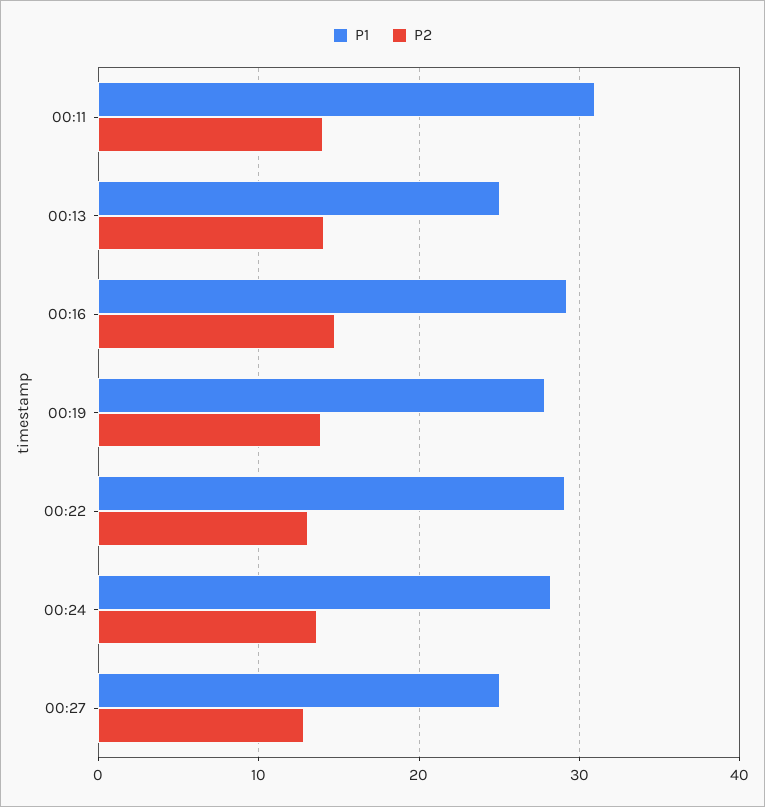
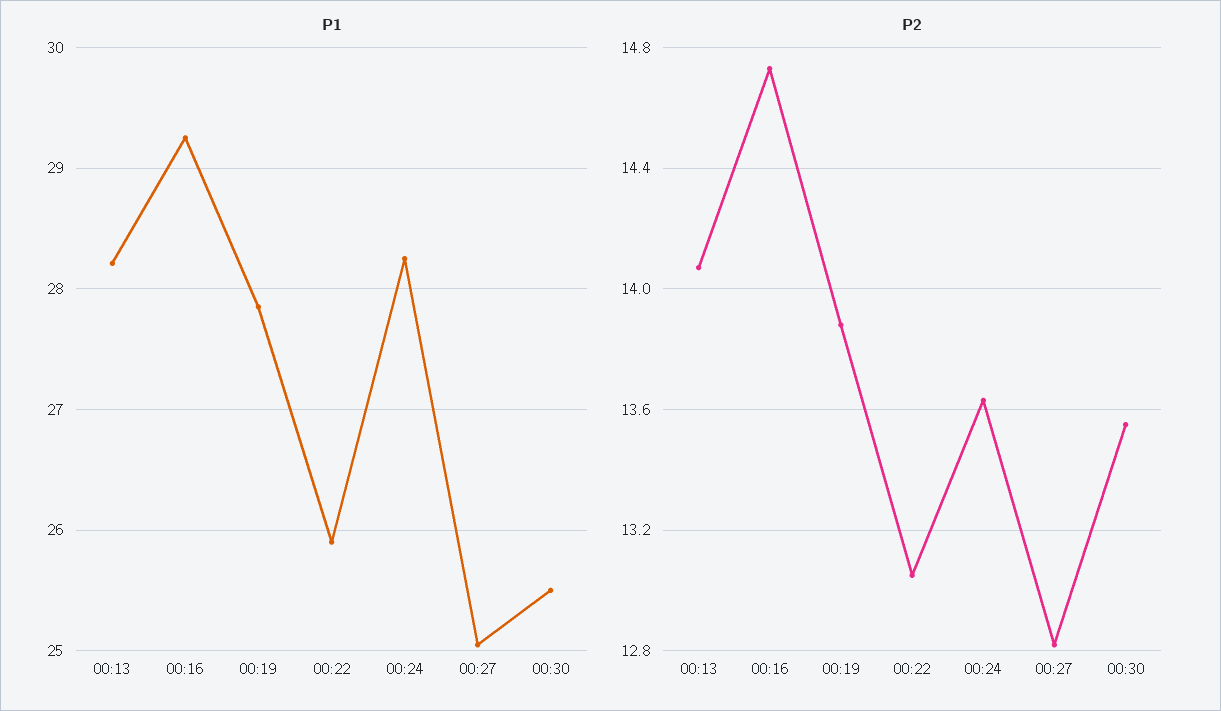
P1, 00:11: 31 -> none
P2, 00:11: 14 -> none
P1, 00:13: 25 -> 28.2
P1, 00:22: 29 -> 25.9
P1, 00:30: none -> 25.5
P2, 00:30: none -> 13.55

